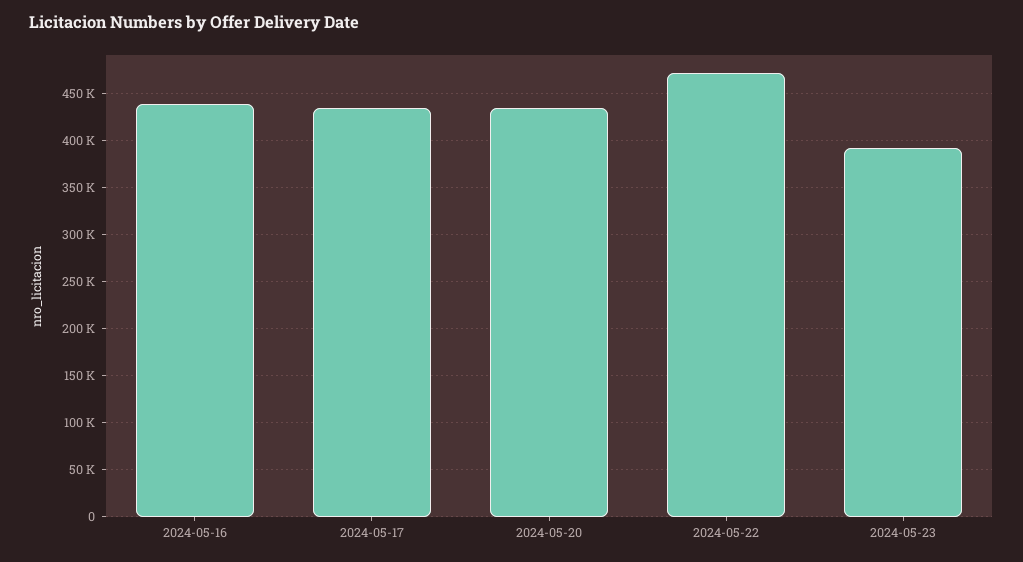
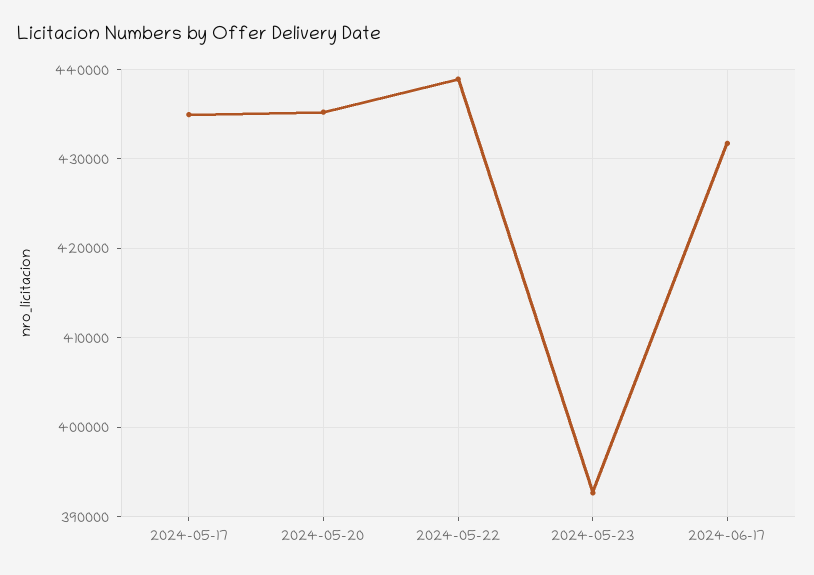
2024-05-16: 440000 -> none
2024-05-22: 470000 -> 439000
2024-06-17: none -> 432000

